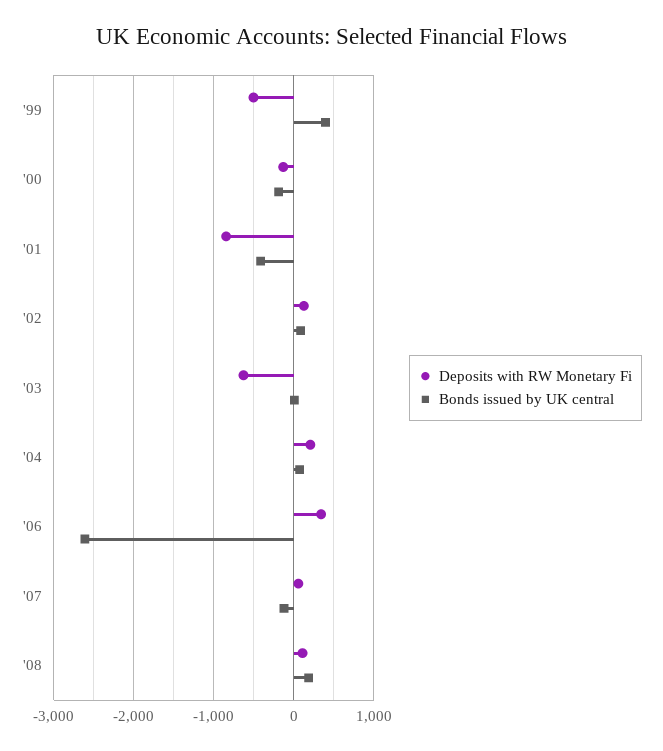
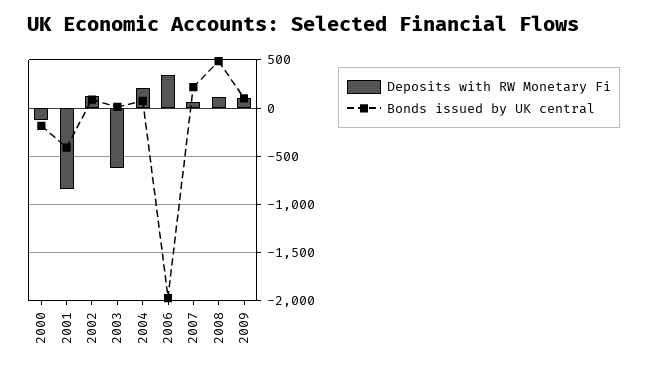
Deposits with RW Monetary Fi, '99: -500 -> none
Bonds issued by UK central, '99: 400 -> none
Bonds issued by UK central, '06: -2600 -> -2000
Bonds issued by UK central, '07: -100 -> 200
Bonds issued by UK central, '08: 200 -> 500
Deposits with RW Monetary Fi, 2009: none -> 100
Bonds issued by UK central, 2009: none -> 100

